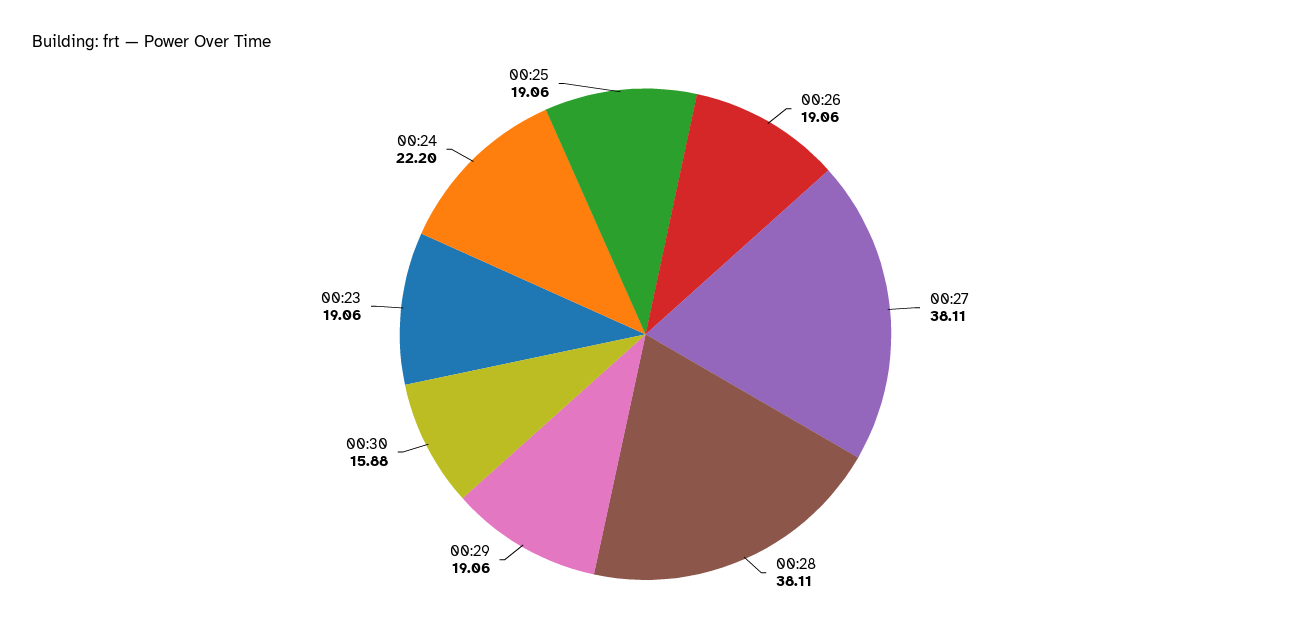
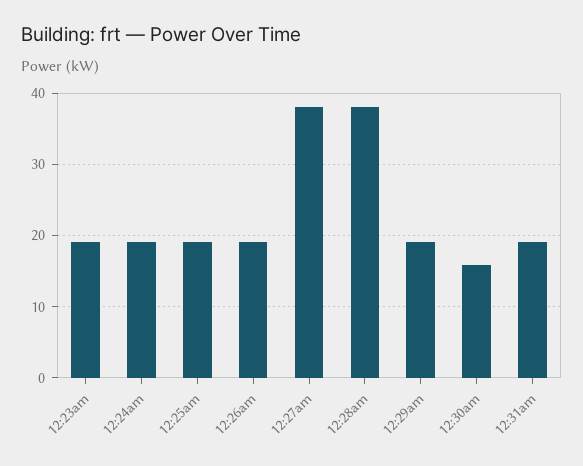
00:24: 22.2 -> 19
12:31am: none -> 19

